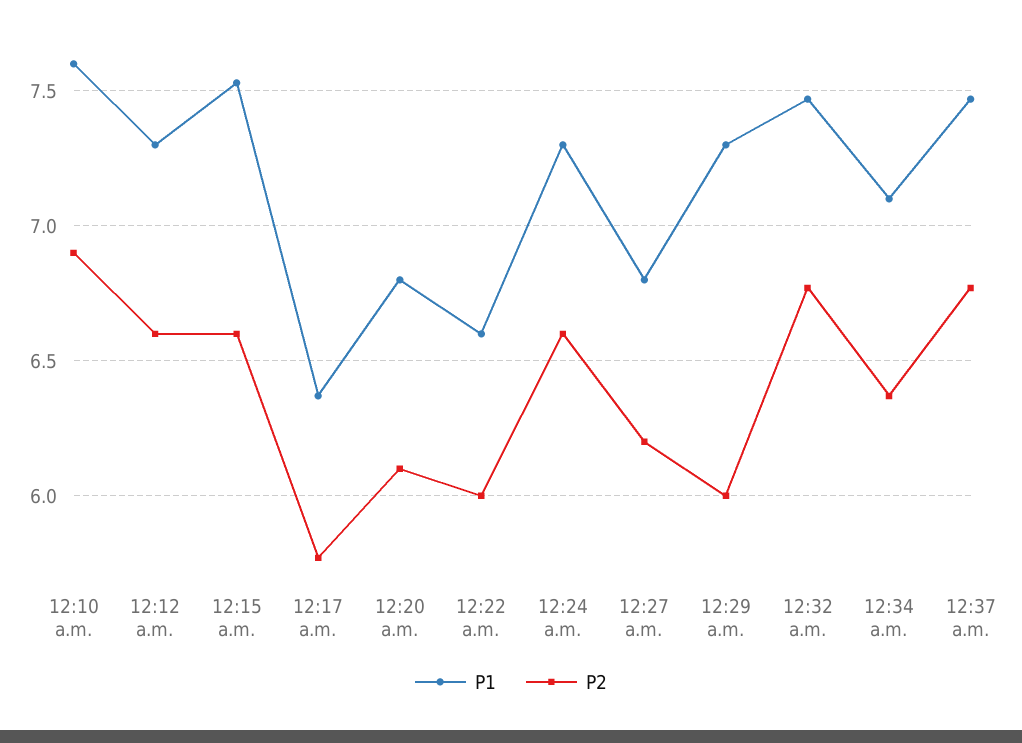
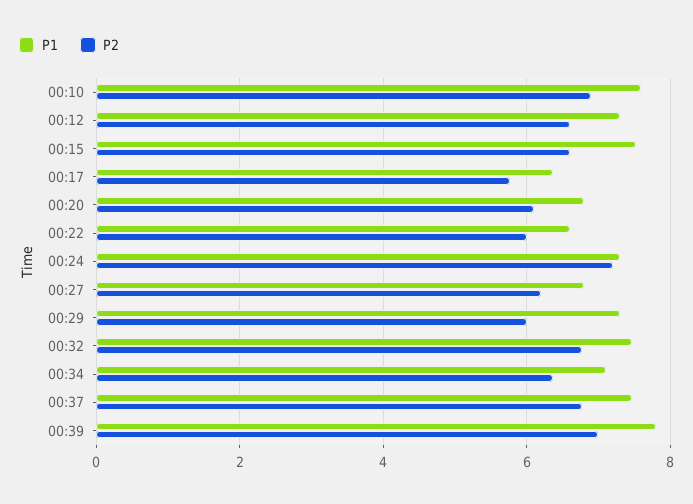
P2, 12:24 a.m.: 6.6 -> 7.2
P1, 00:39: none -> 7.8
P2, 00:39: none -> 7

